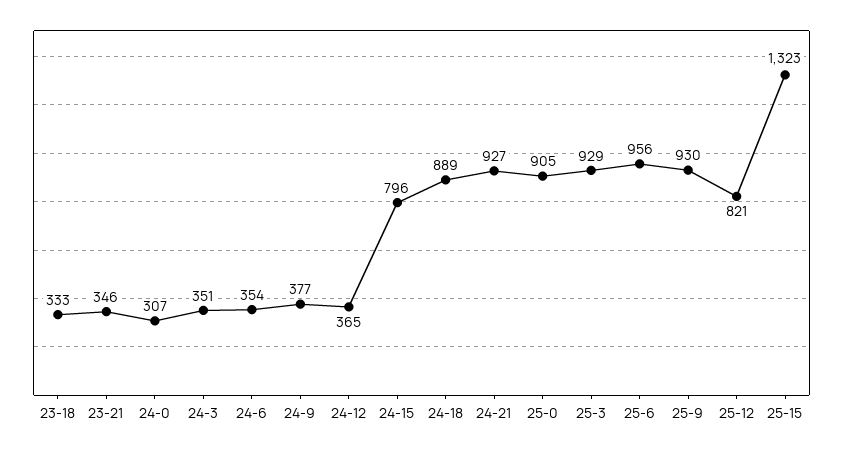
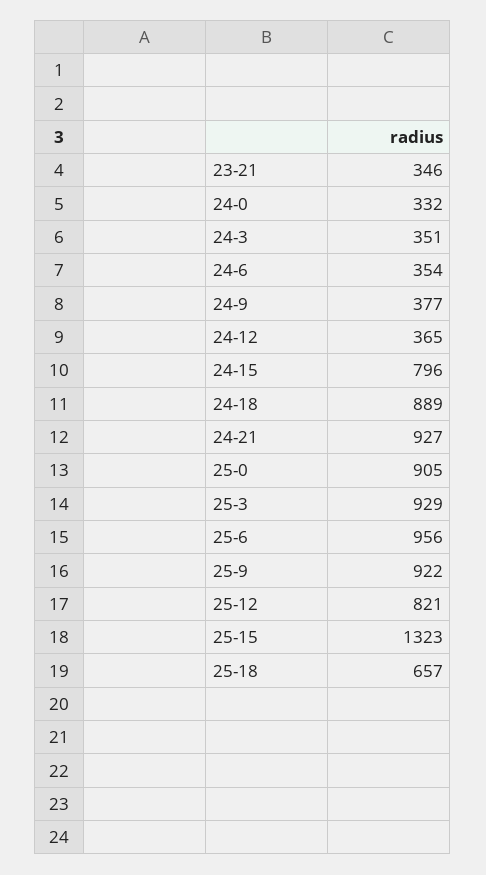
23-18: 333 -> none
24-0: 307 -> 332
25-9: 930 -> 922
25-18: none -> 657

